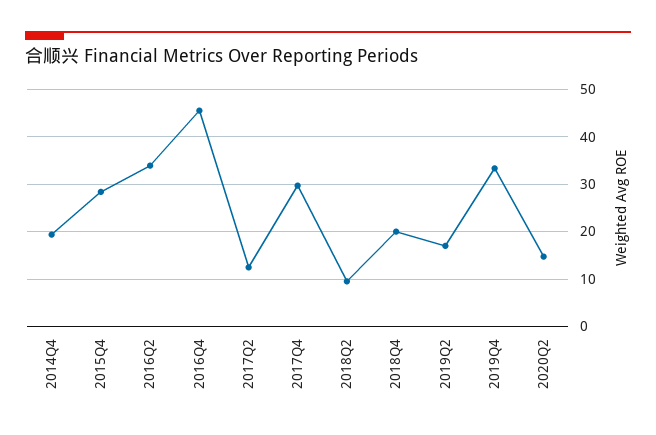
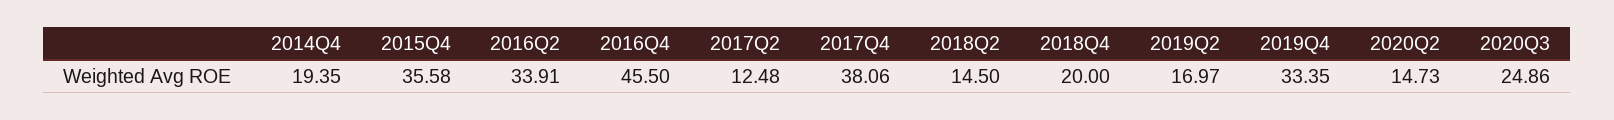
2015Q4: 28 -> 35.58
2017Q4: 30 -> 38.06
2018Q2: 10 -> 14.5
2020Q3: none -> 24.86

